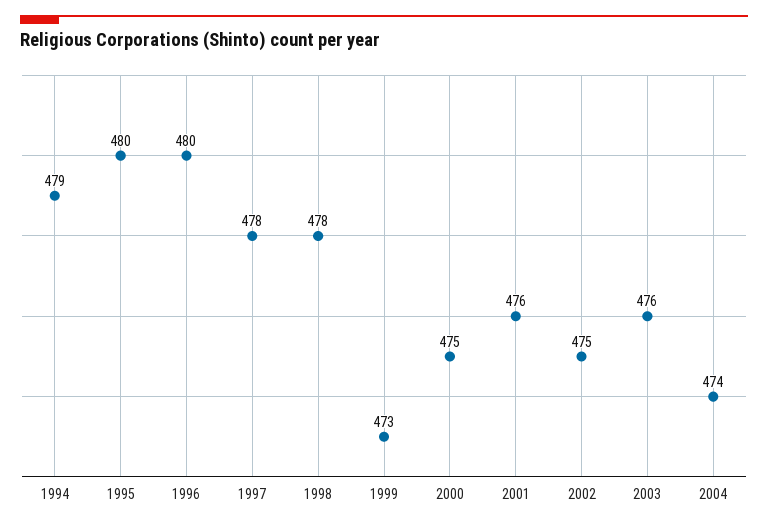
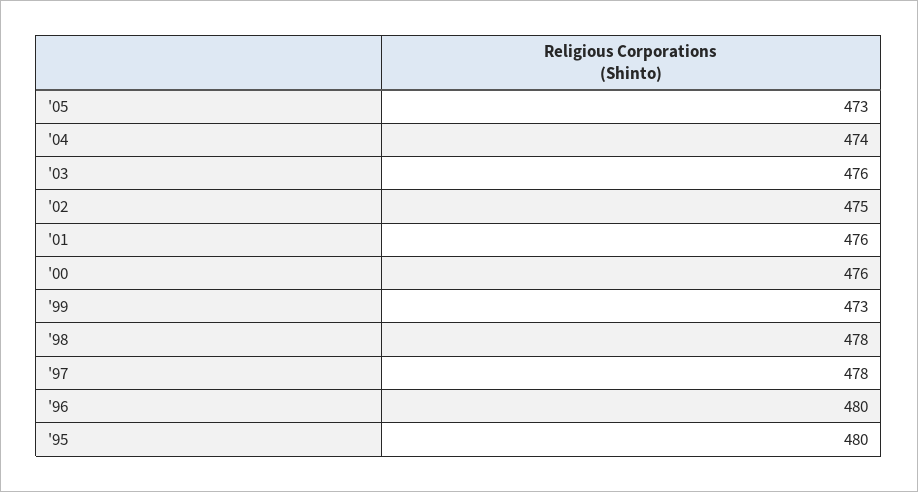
1994: 479 -> none
2000: 475 -> 476
'05: none -> 473

